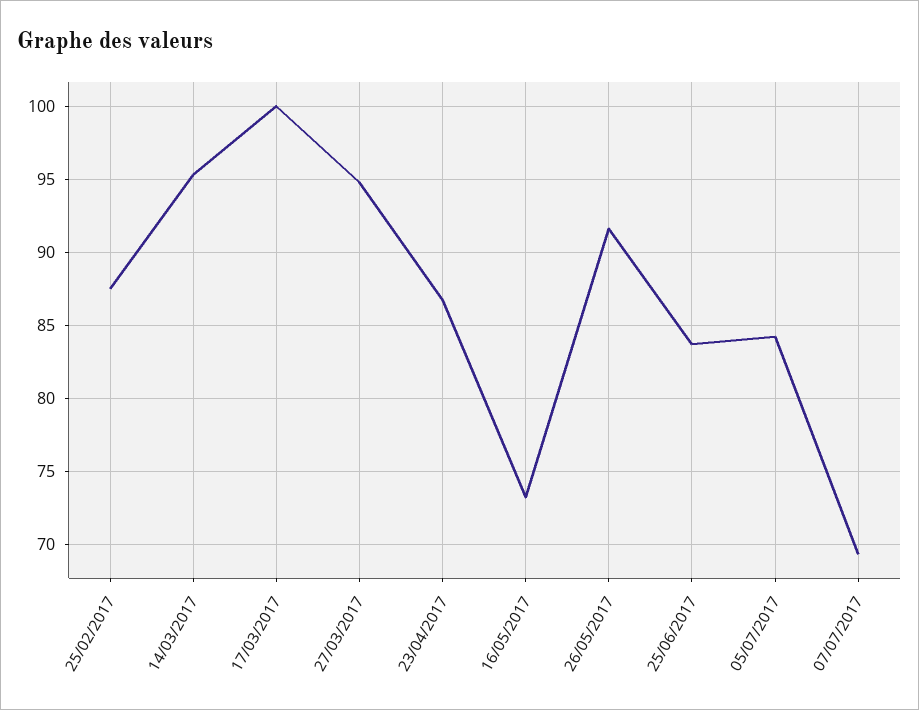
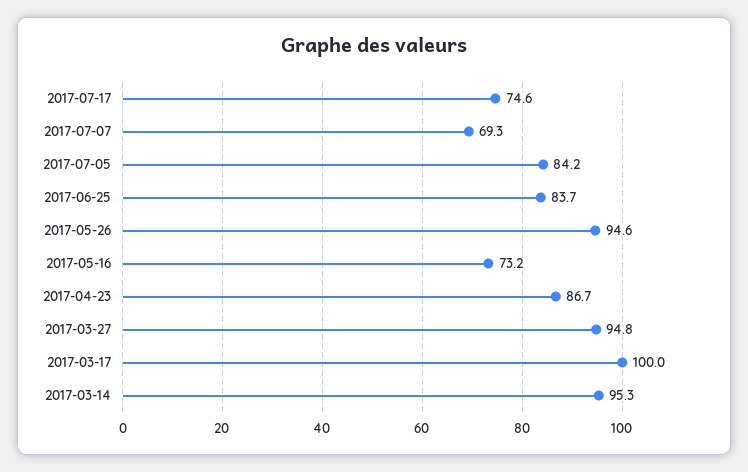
25/02/2017: 87.5 -> none
26/05/2017: 91.5 -> 94.6
2017-07-17: none -> 74.6

